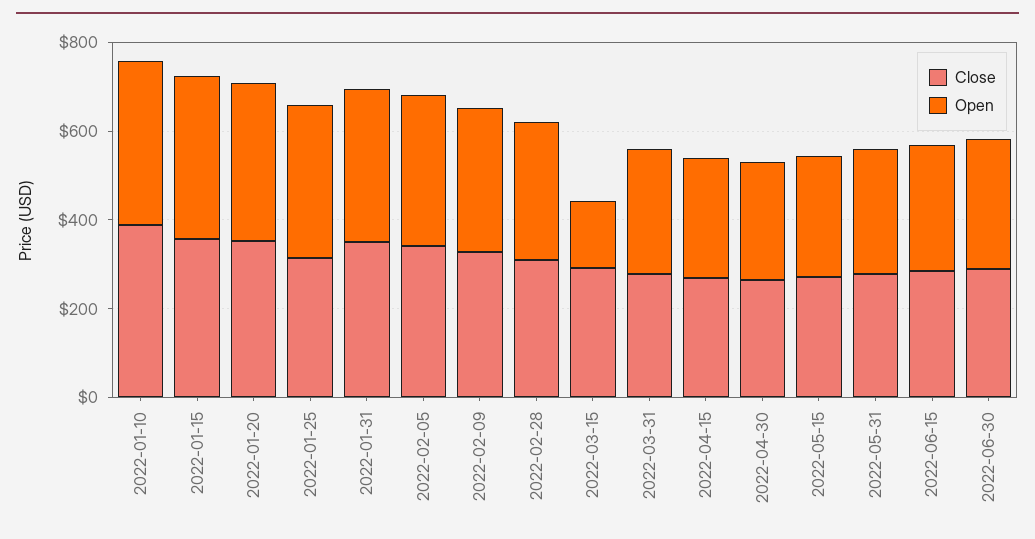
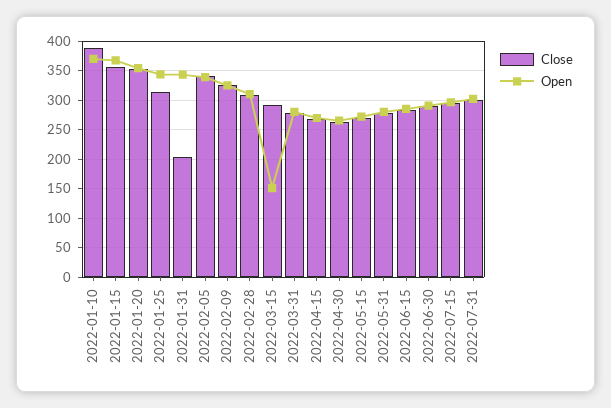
Close, 2022-01-31: 350 -> 200
Close, 2022-07-15: none -> 300
Open, 2022-07-15: none -> 300
Close, 2022-07-31: none -> 300
Open, 2022-07-31: none -> 300

